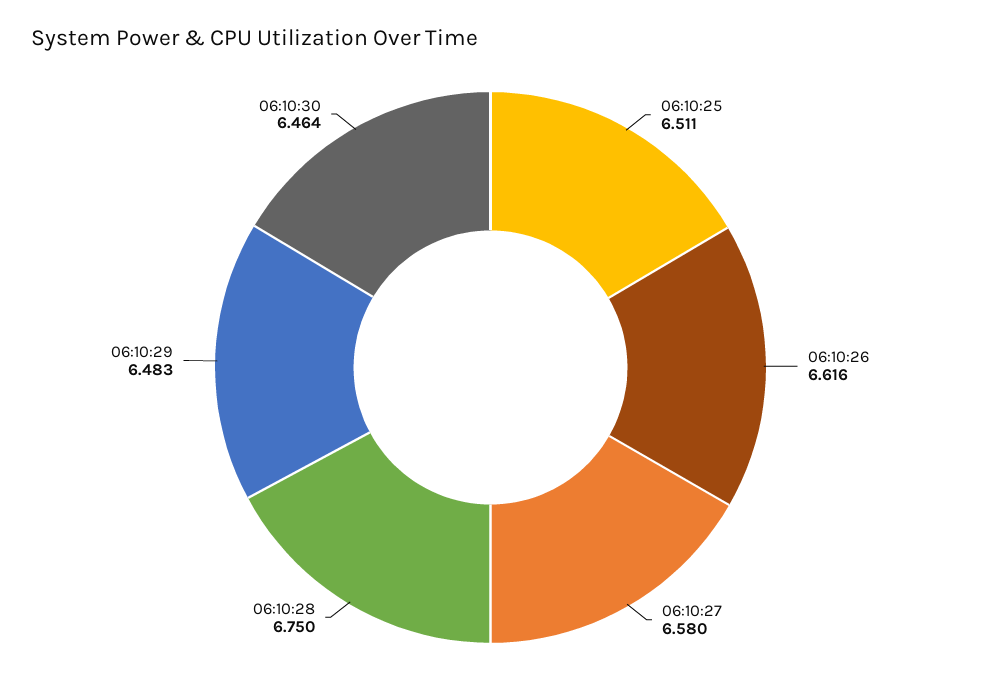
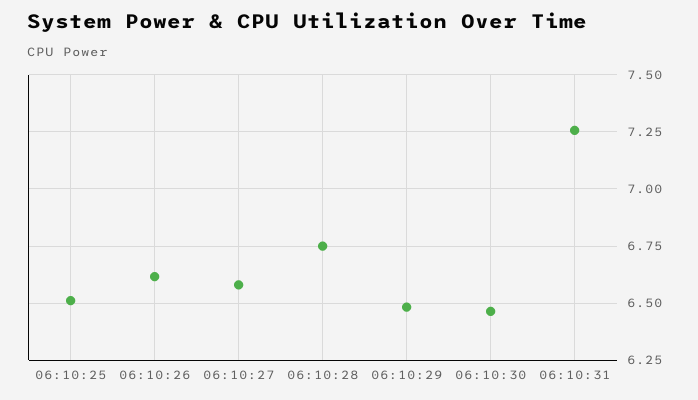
06:10:31: none -> 7.25

